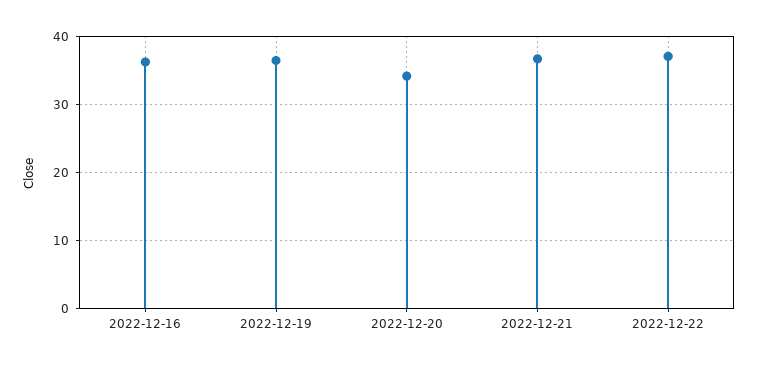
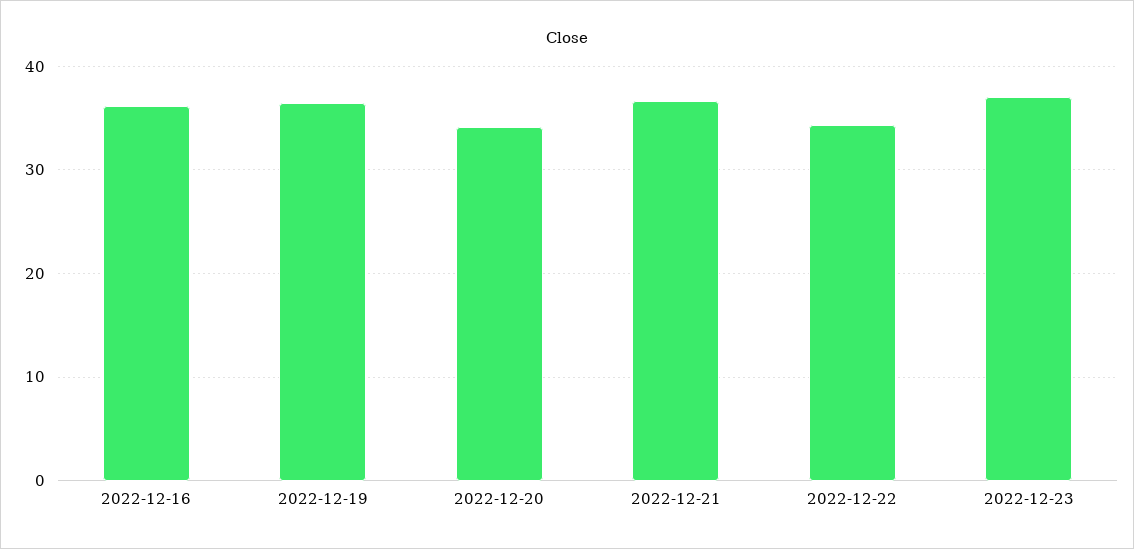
2022-12-22: 37 -> 34
2022-12-23: none -> 37

